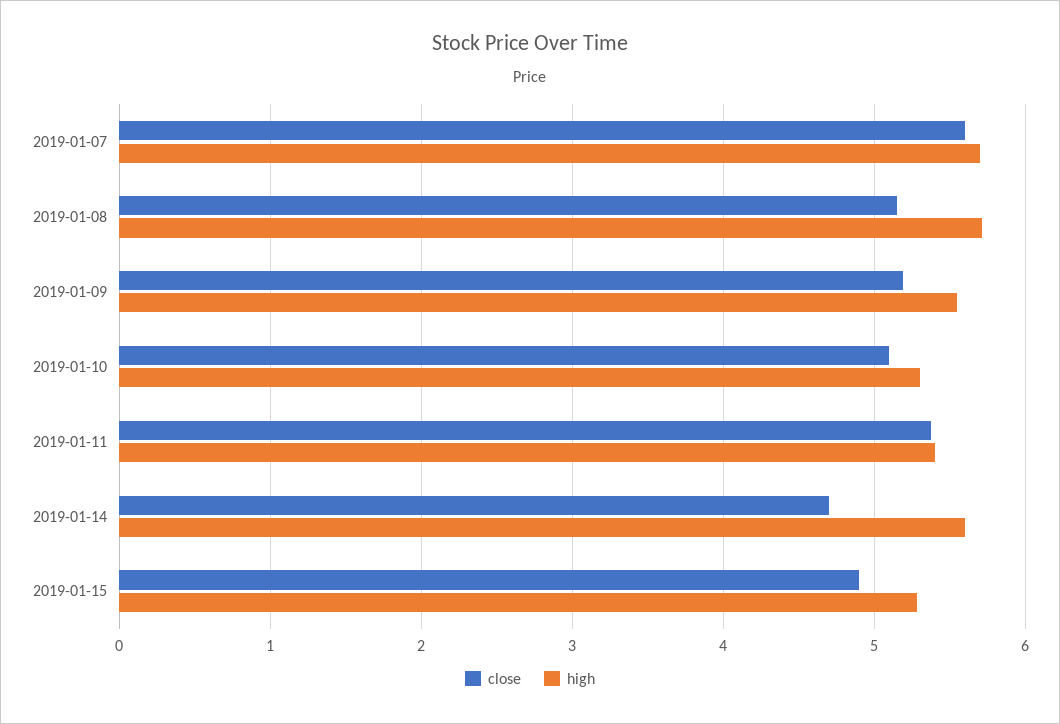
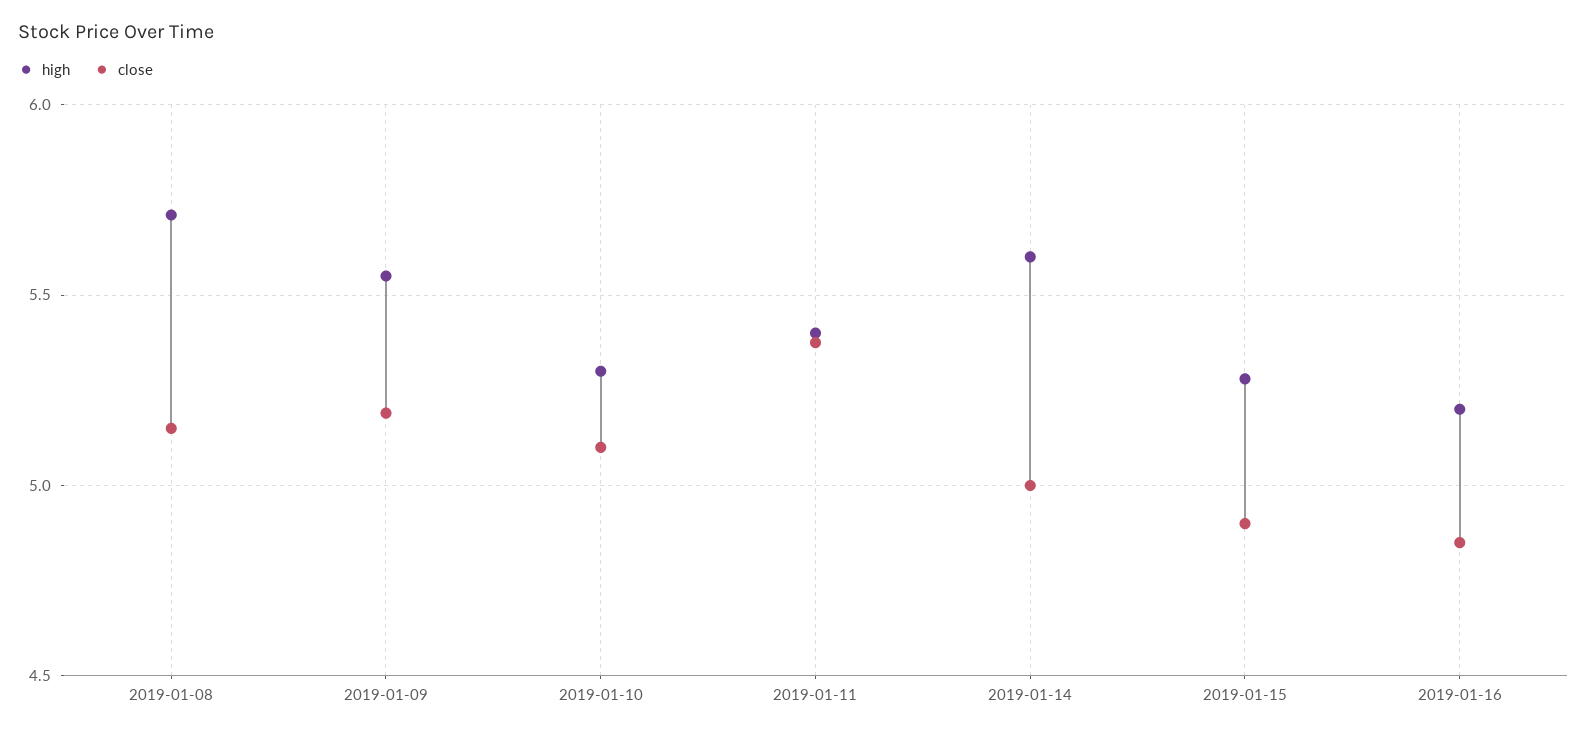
close, 2019-01-07: 5.6 -> none
high, 2019-01-07: 5.7 -> none
close, 2019-01-14: 4.7 -> 5
high, 2019-01-16: none -> 5.2
close, 2019-01-16: none -> 4.85

